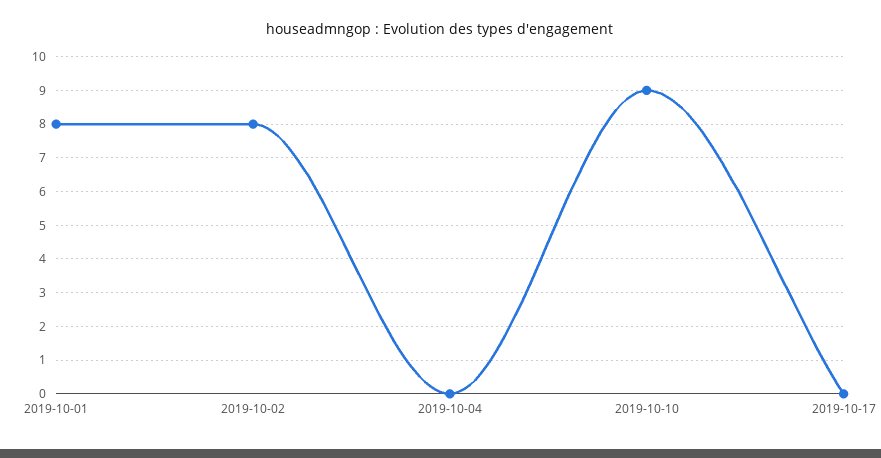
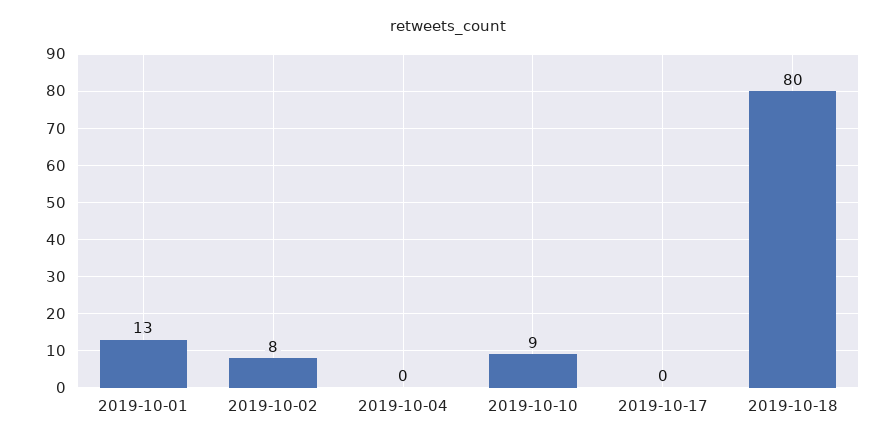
2019-10-01: 8 -> 13
2019-10-18: none -> 80

